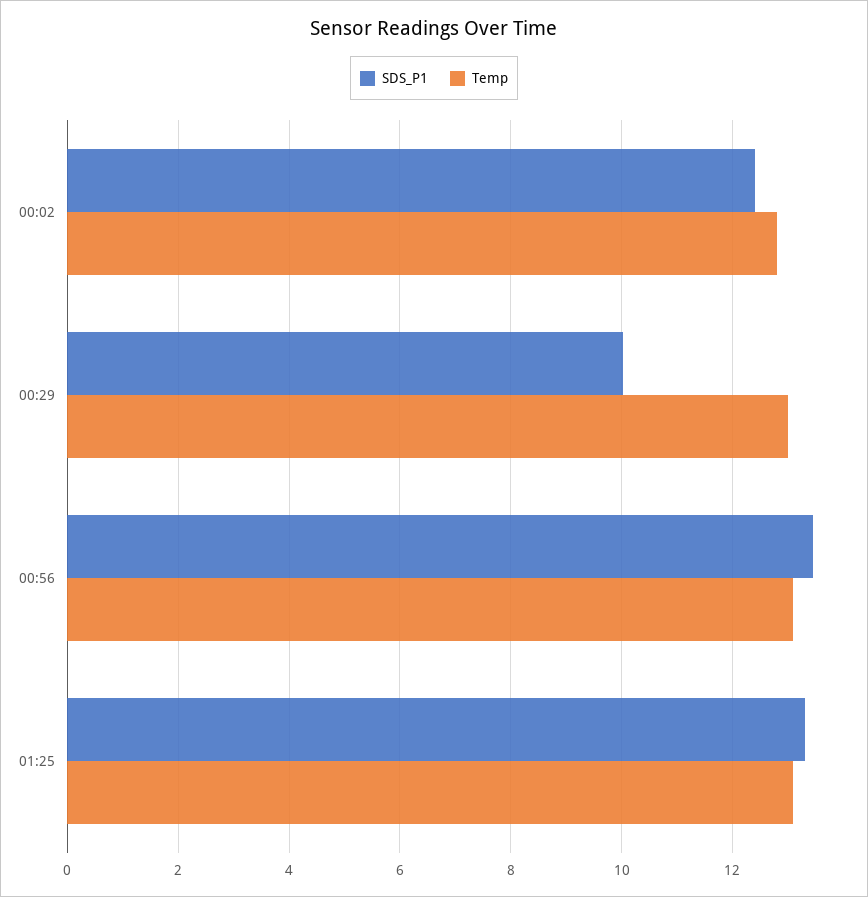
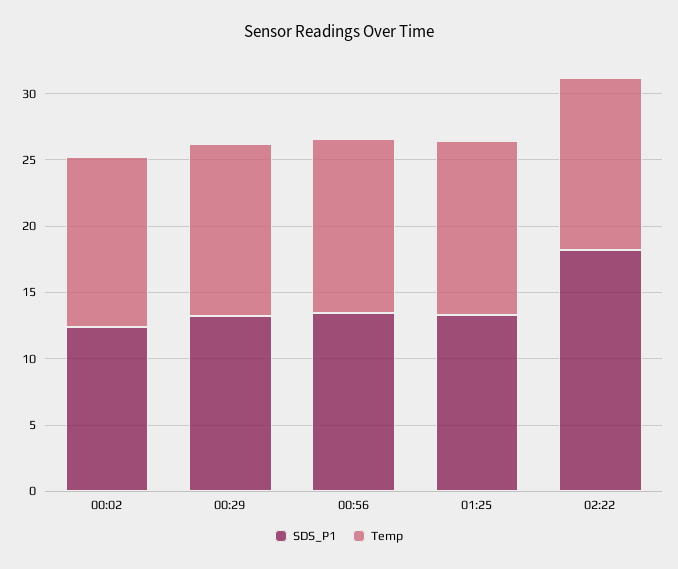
SDS_P1, 00:29: 10 -> 13
SDS_P1, 02:22: none -> 18
Temp, 02:22: none -> 13

